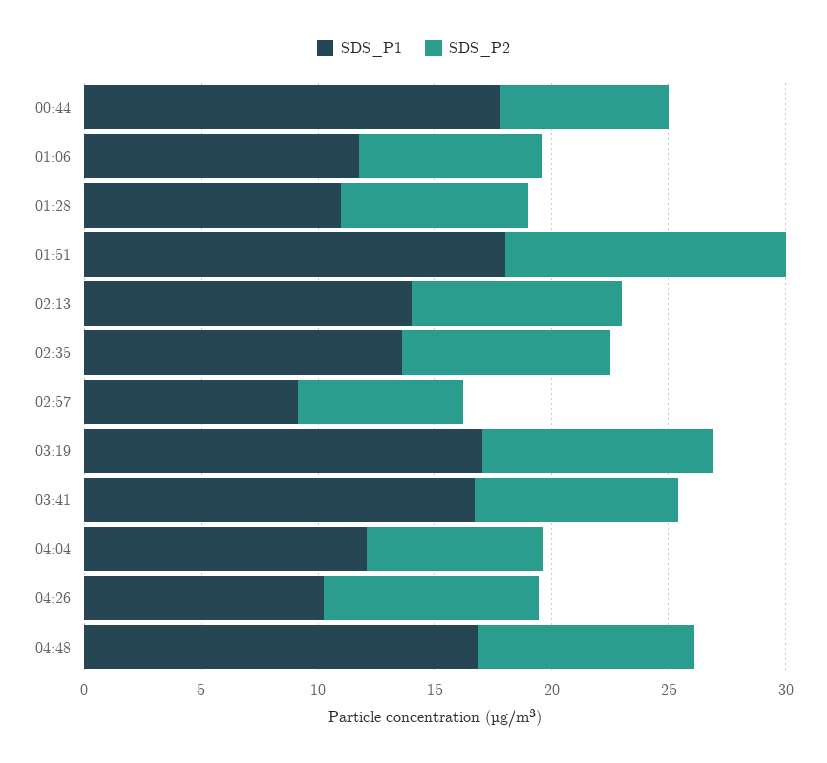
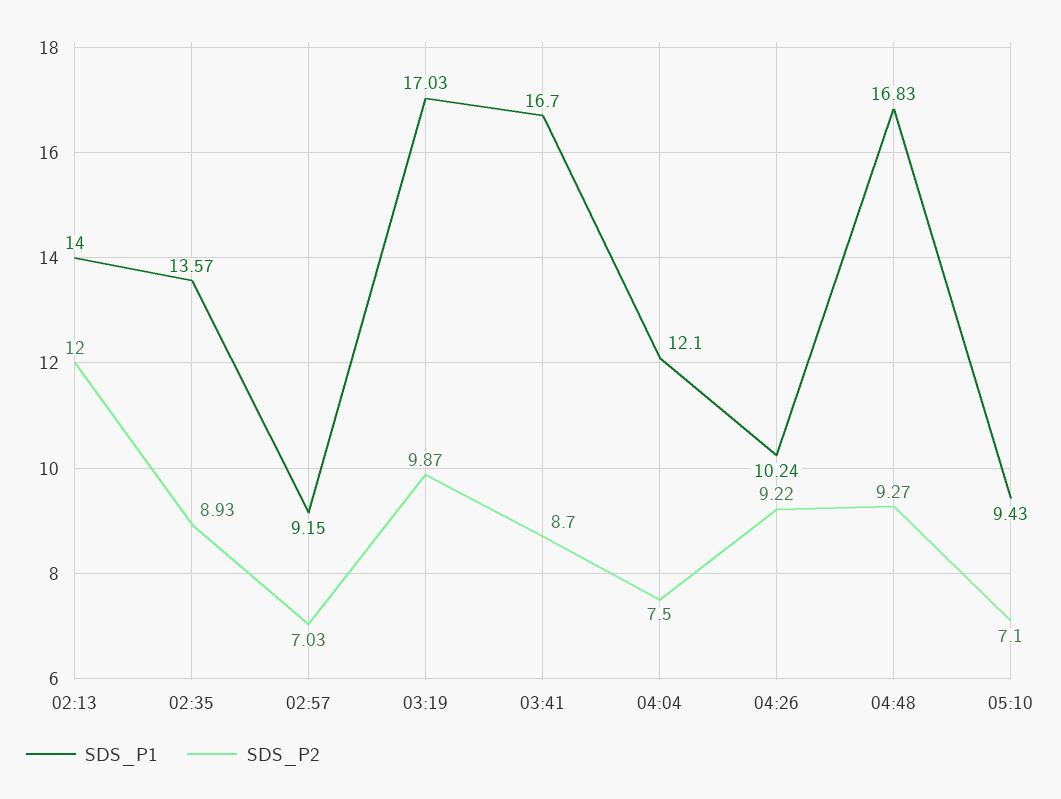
SDS_P1, 00:44: 18 -> none
SDS_P2, 00:44: 7 -> none
SDS_P1, 01:06: 12 -> none
SDS_P2, 01:06: 8 -> none
SDS_P1, 01:28: 11 -> none
SDS_P2, 01:28: 8 -> none
SDS_P1, 01:51: 18 -> none
SDS_P2, 01:51: 12 -> none
SDS_P2, 02:13: 9 -> 12
SDS_P1, 05:10: none -> 9.43
SDS_P2, 05:10: none -> 7.1

